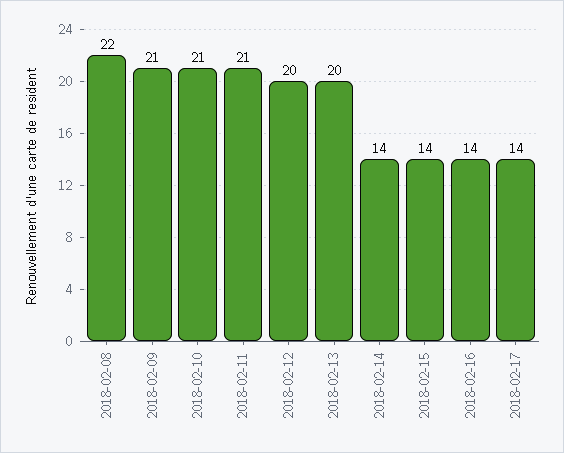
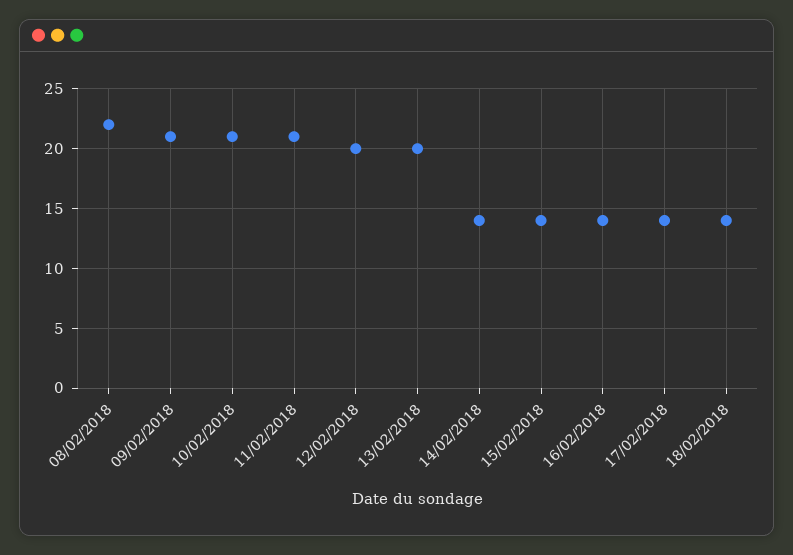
18/02/2018: none -> 14

